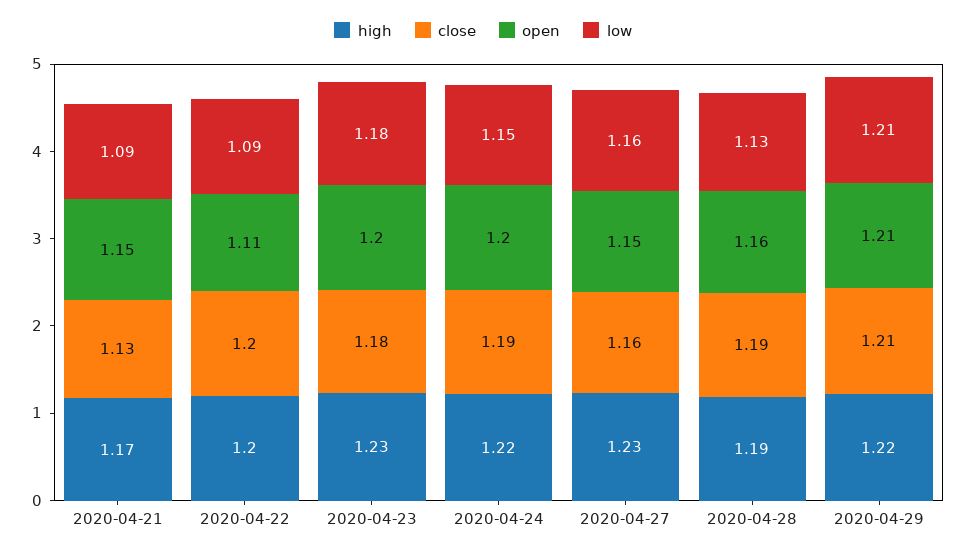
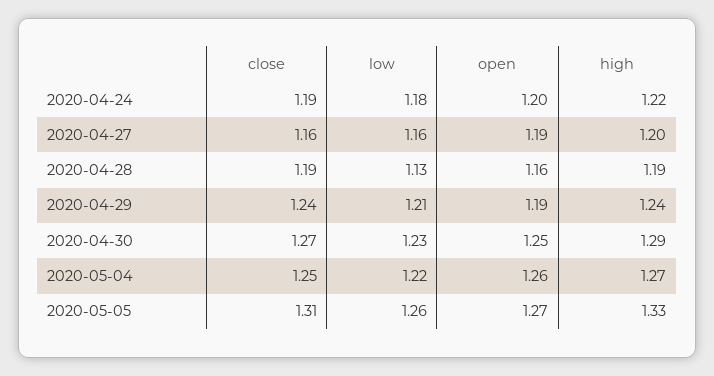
high, 2020-04-21: 1.17 -> none
close, 2020-04-21: 1.13 -> none
open, 2020-04-21: 1.15 -> none
low, 2020-04-21: 1.09 -> none
high, 2020-04-22: 1.2 -> none
close, 2020-04-22: 1.2 -> none
open, 2020-04-22: 1.11 -> none
low, 2020-04-22: 1.09 -> none
high, 2020-04-23: 1.23 -> none
close, 2020-04-23: 1.18 -> none
open, 2020-04-23: 1.2 -> none
low, 2020-04-23: 1.18 -> none
low, 2020-04-24: 1.15 -> 1.18
high, 2020-04-27: 1.23 -> 1.2
open, 2020-04-27: 1.15 -> 1.19
high, 2020-04-29: 1.22 -> 1.24
close, 2020-04-29: 1.21 -> 1.24
open, 2020-04-29: 1.21 -> 1.19
close, 2020-04-30: none -> 1.27
low, 2020-04-30: none -> 1.23
open, 2020-04-30: none -> 1.25
high, 2020-04-30: none -> 1.29
close, 2020-05-04: none -> 1.25
low, 2020-05-04: none -> 1.22
open, 2020-05-04: none -> 1.26
high, 2020-05-04: none -> 1.27
close, 2020-05-05: none -> 1.31
low, 2020-05-05: none -> 1.26
open, 2020-05-05: none -> 1.27
high, 2020-05-05: none -> 1.33

